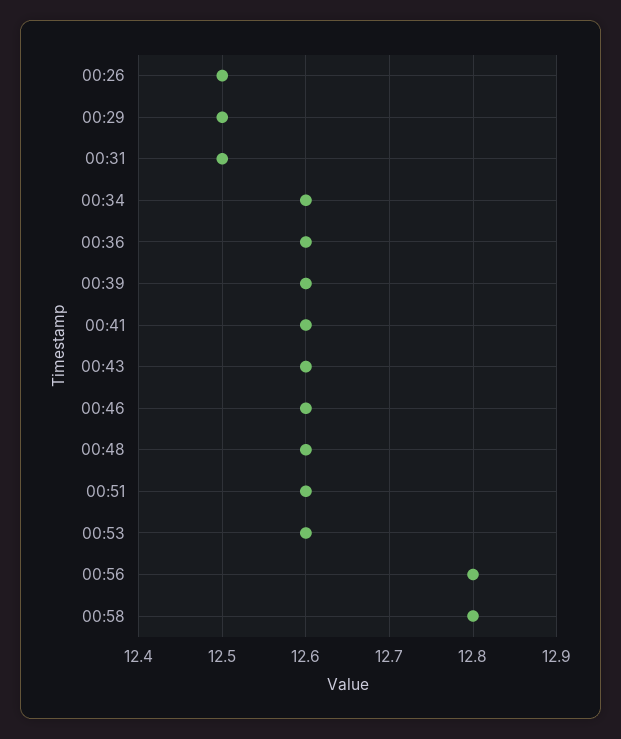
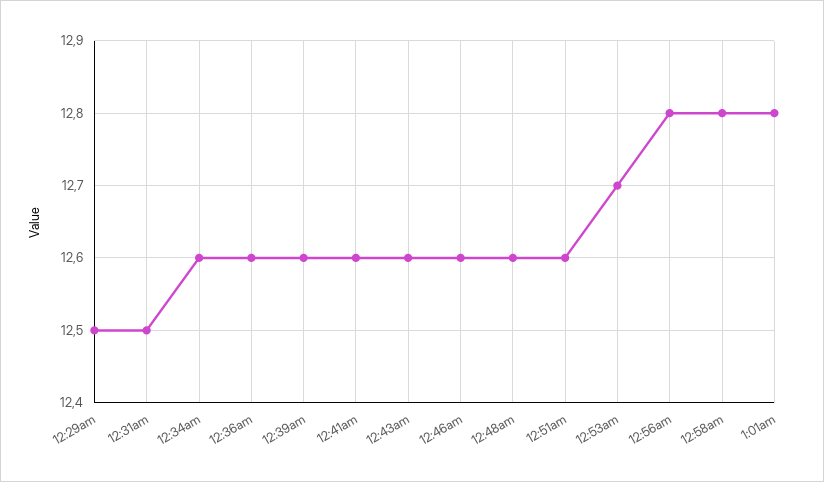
00:26: 12.5 -> none
00:53: 12.6 -> 12.7
1:01am: none -> 12.8

